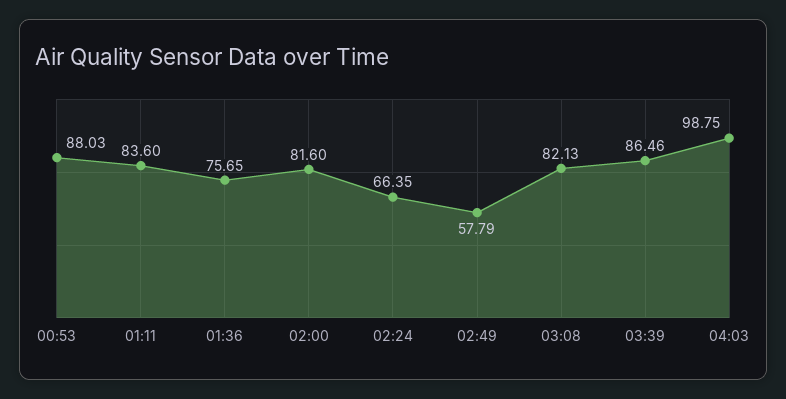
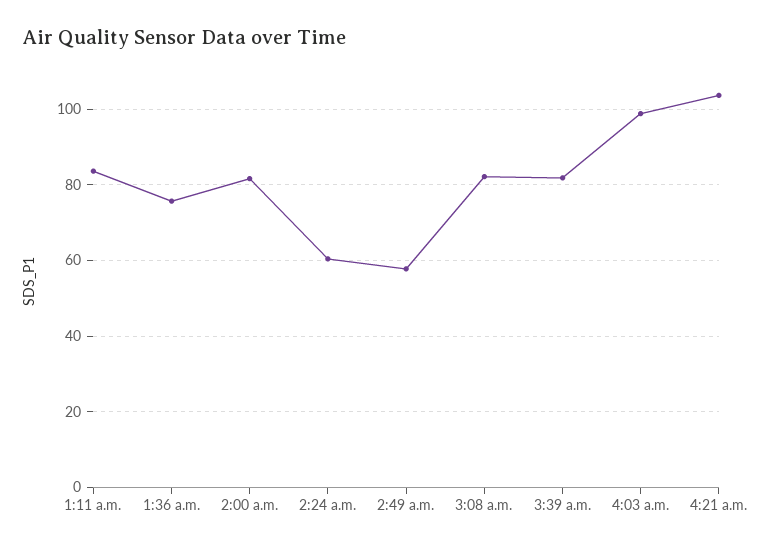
00:53: 88.03 -> none
02:24: 66.35 -> 60
03:39: 86.46 -> 82
4:21 a.m.: none -> 104

